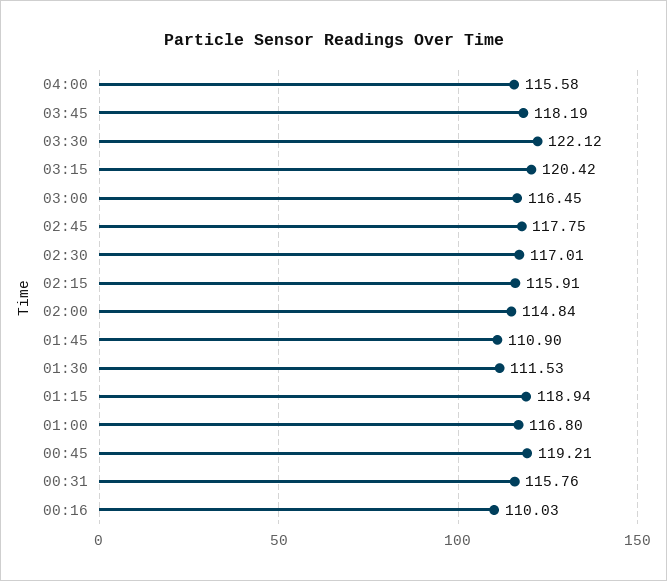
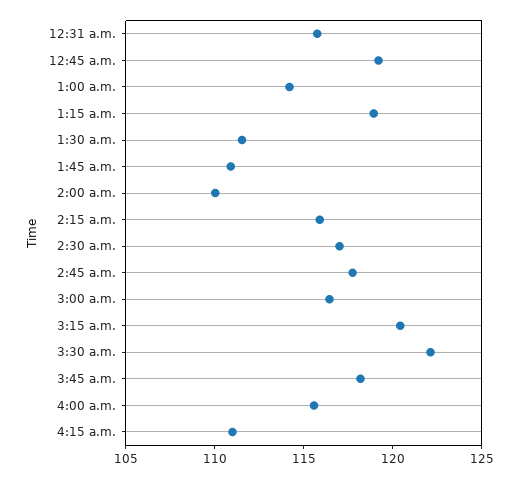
02:00: 114.84 -> 110
01:00: 116.8 -> 114
00:16: 110.03 -> none
4:15 a.m.: none -> 111

